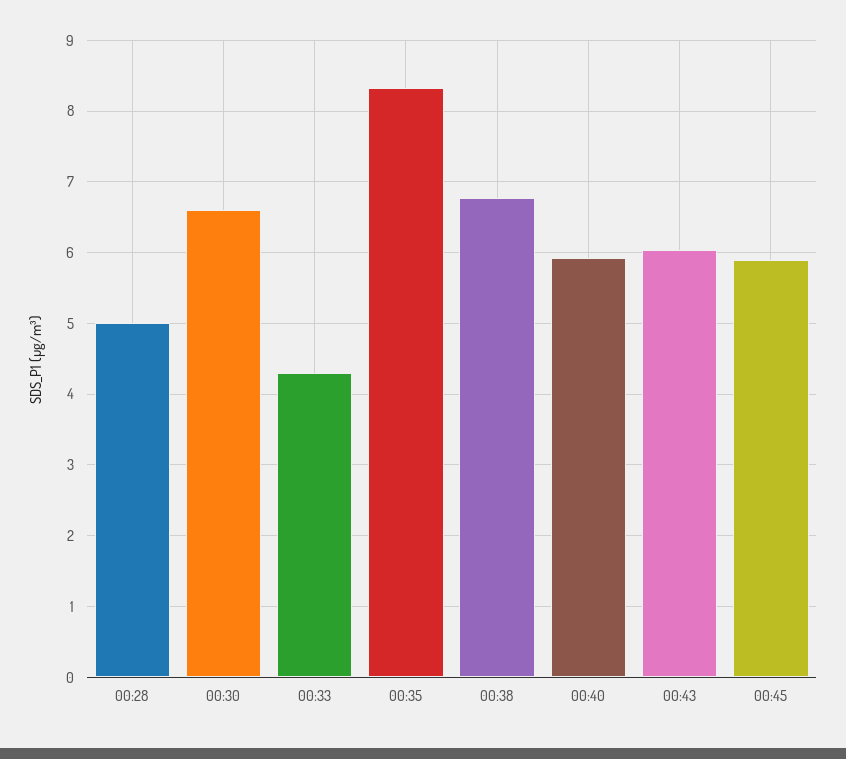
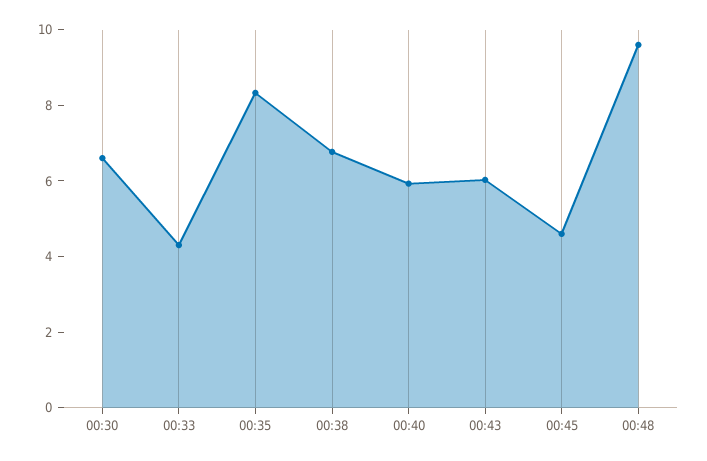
00:28: 5 -> none
00:45: 5.9 -> 4.5
00:48: none -> 9.5

